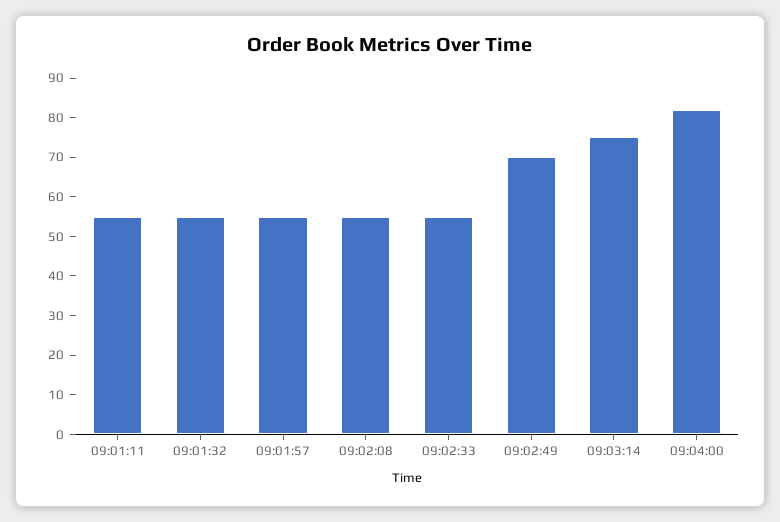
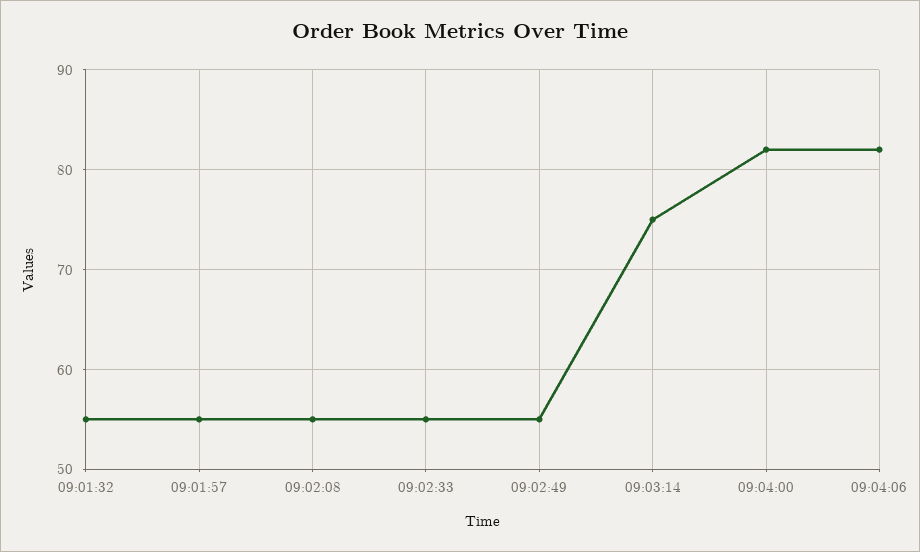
09:01:11: 55 -> none
09:02:49: 70 -> 55
09:04:06: none -> 82

